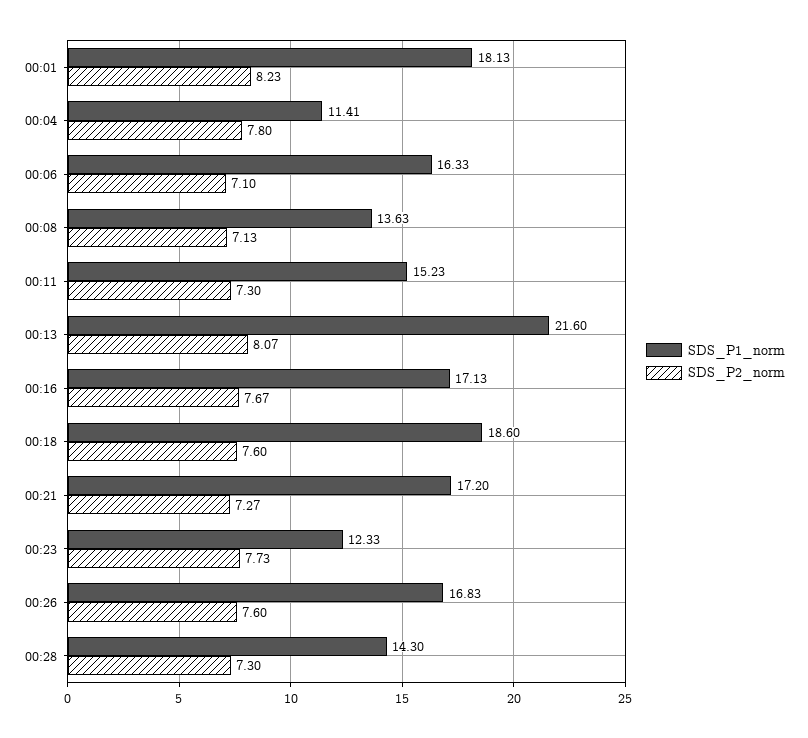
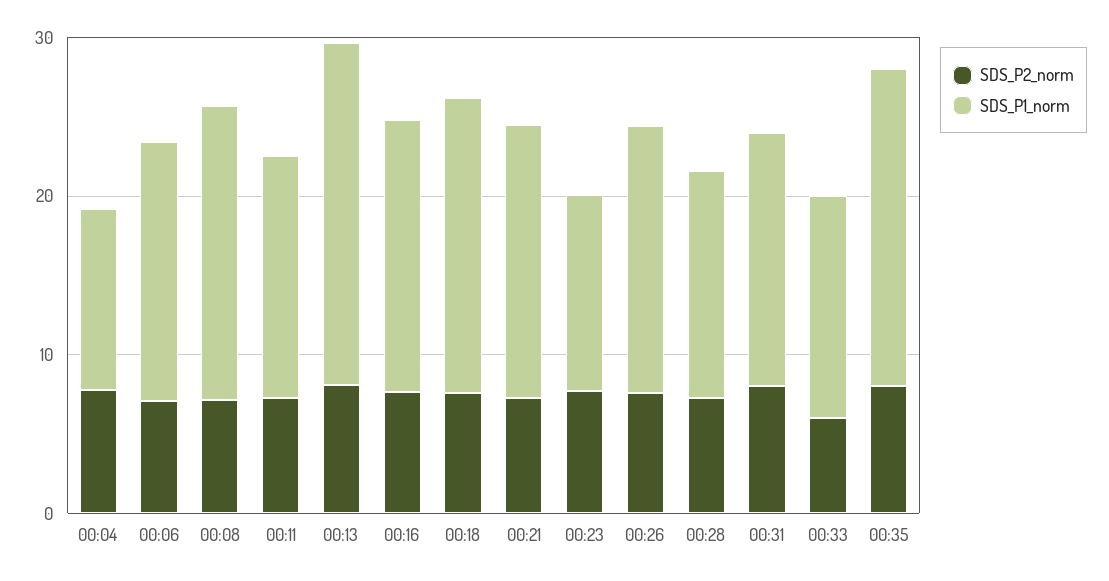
SDS_P1_norm, 00:01: 18.13 -> none
SDS_P2_norm, 00:01: 8.23 -> none
SDS_P1_norm, 00:08: 13.63 -> 18
SDS_P2_norm, 00:31: none -> 8
SDS_P1_norm, 00:31: none -> 16
SDS_P2_norm, 00:33: none -> 6
SDS_P1_norm, 00:33: none -> 14
SDS_P2_norm, 00:35: none -> 8
SDS_P1_norm, 00:35: none -> 20

